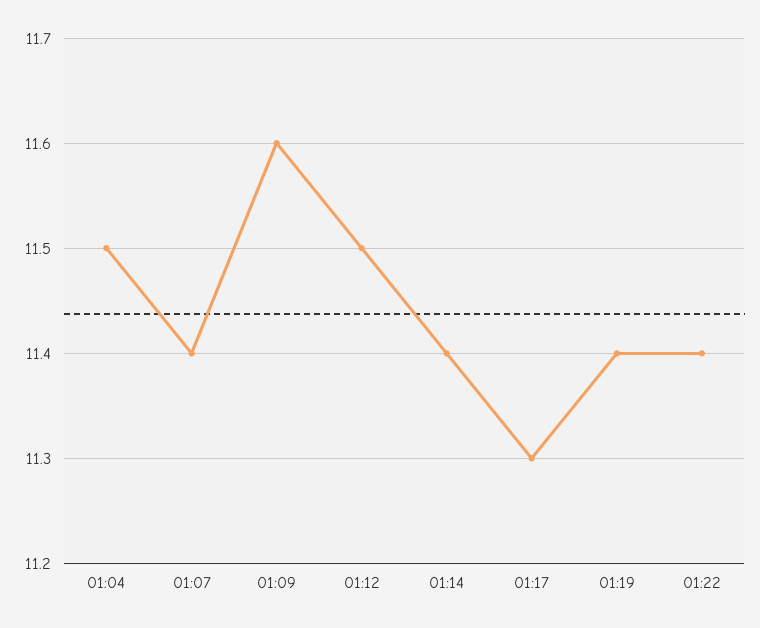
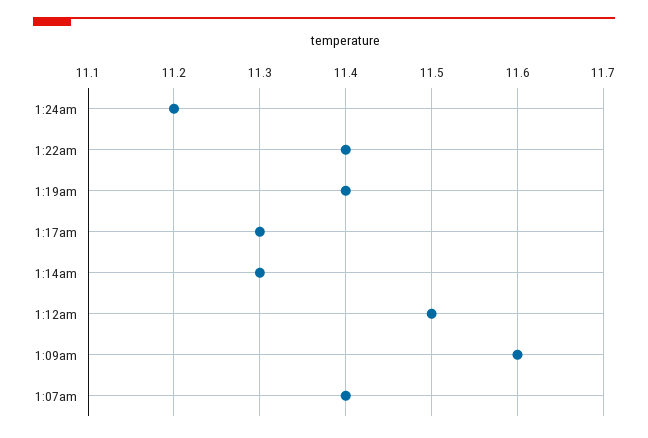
01:04: 11.5 -> none
01:14: 11.4 -> 11.3
1:24am: none -> 11.2

